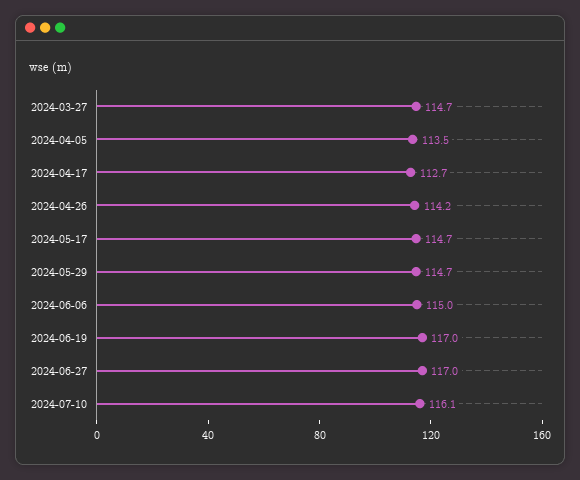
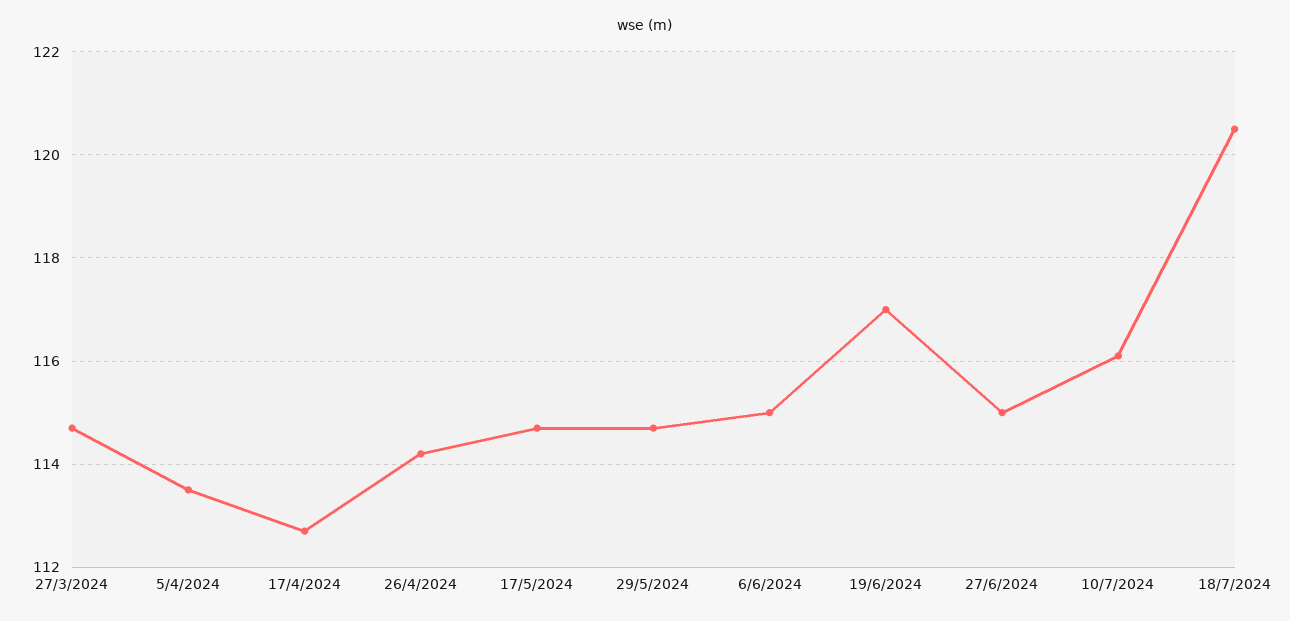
2024-06-27: 117 -> 115
18/7/2024: none -> 120.5

